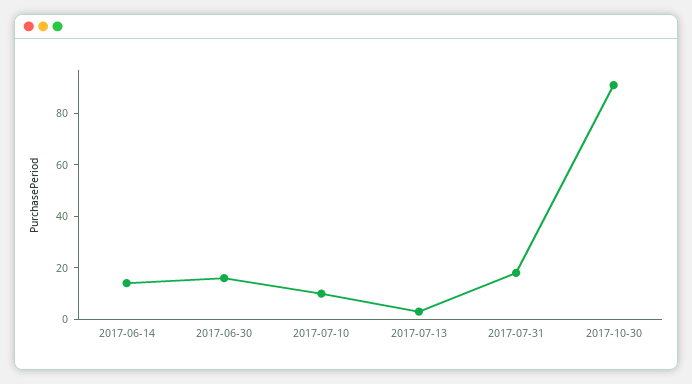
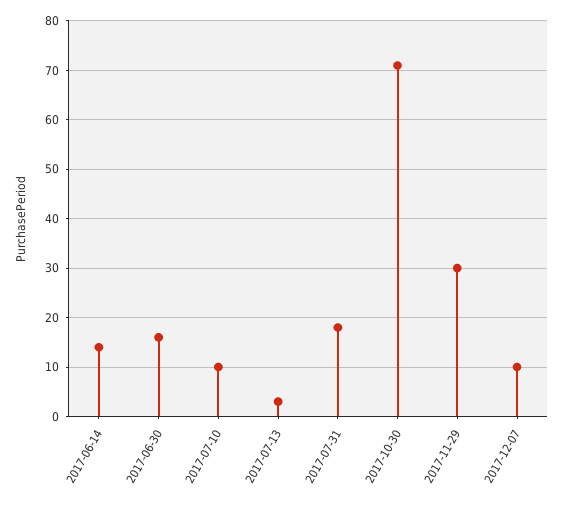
2017-10-30: 90 -> 70
2017-11-29: none -> 30
2017-12-07: none -> 10

